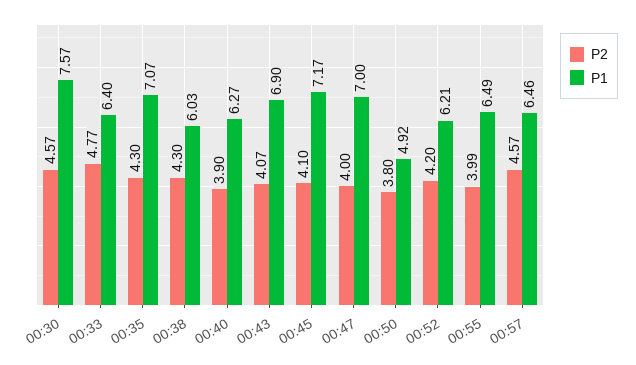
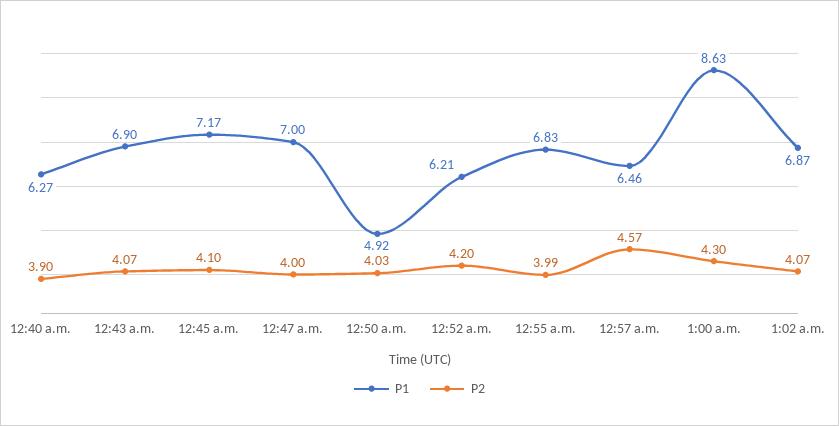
P2, 00:30: 4.57 -> none
P1, 00:30: 7.57 -> none
P2, 00:33: 4.77 -> none
P1, 00:33: 6.4 -> none
P2, 00:35: 4.3 -> none
P1, 00:35: 7.07 -> none
P2, 00:38: 4.3 -> none
P1, 00:38: 6.03 -> none
P2, 00:50: 3.8 -> 4.03
P1, 00:55: 6.49 -> 6.83
P1, 1:00 a.m.: none -> 8.63
P2, 1:00 a.m.: none -> 4.3
P1, 1:02 a.m.: none -> 6.87
P2, 1:02 a.m.: none -> 4.07

